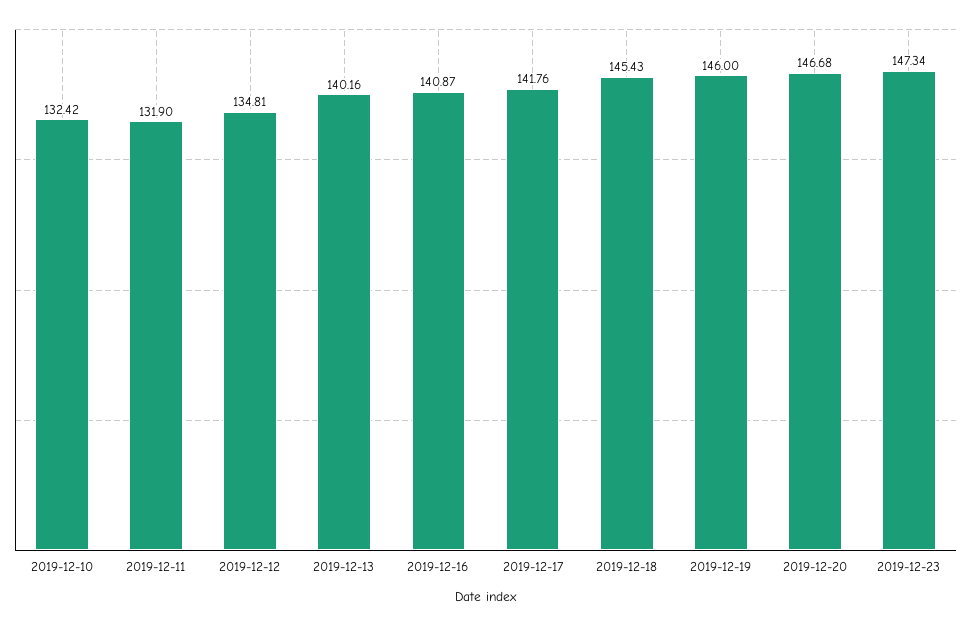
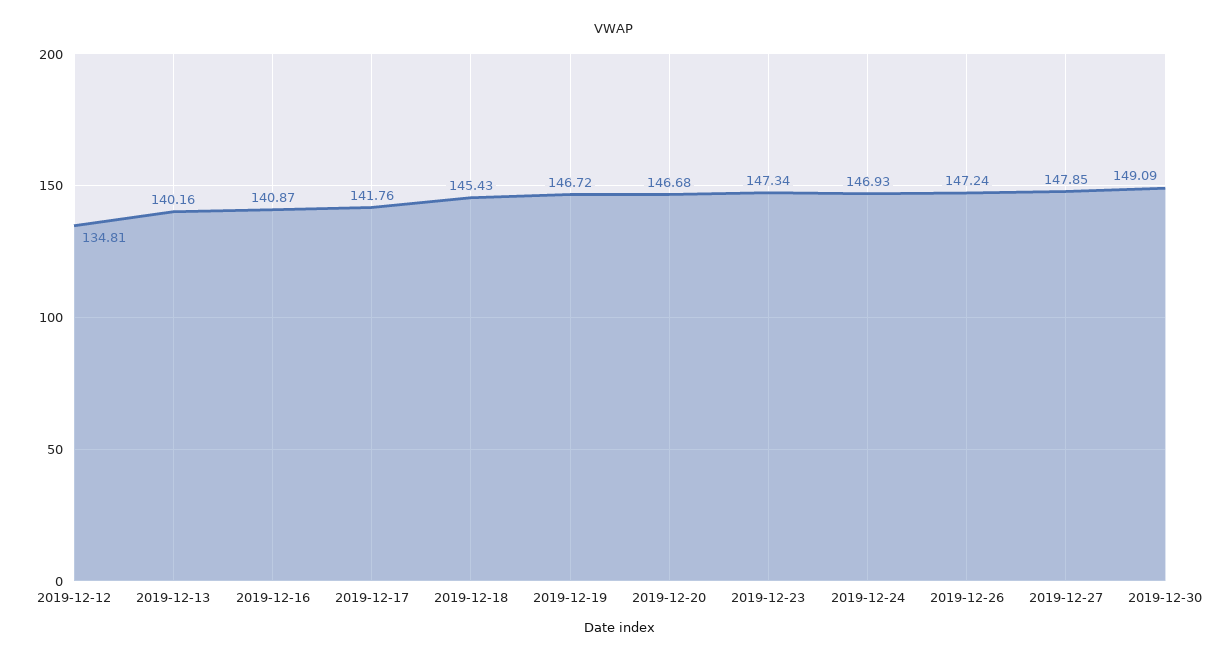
2019-12-10: 132.42 -> none
2019-12-11: 131.9 -> none
2019-12-19: 146 -> 146.72
2019-12-24: none -> 146.93
2019-12-26: none -> 147.24
2019-12-27: none -> 147.85
2019-12-30: none -> 149.09

